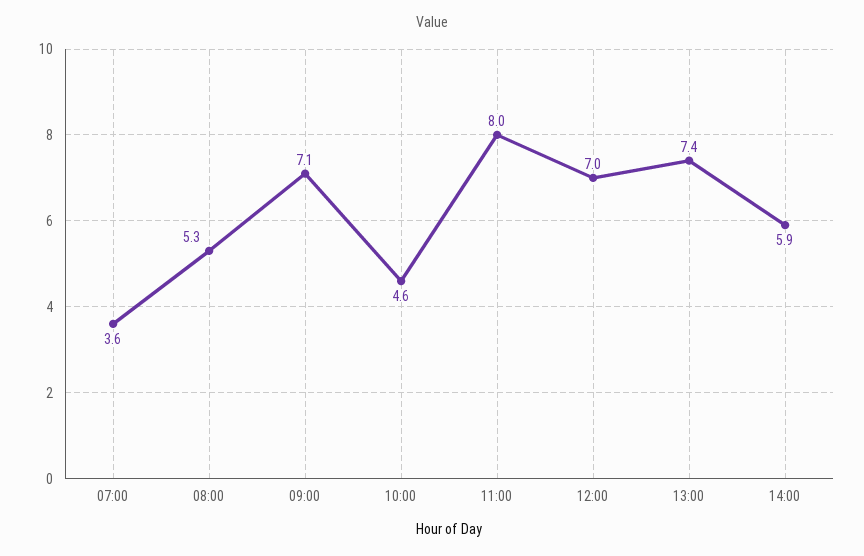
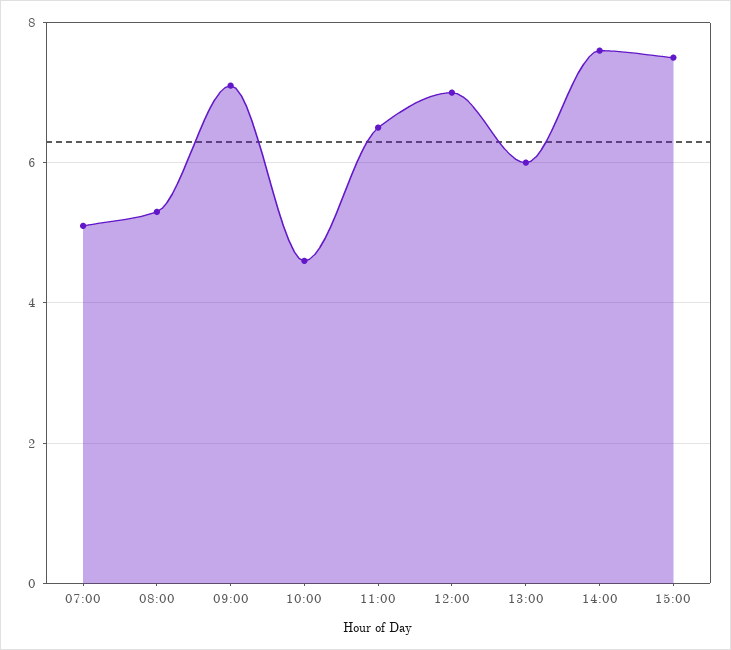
07:00: 3.6 -> 5
11:00: 8 -> 6.5
13:00: 7.4 -> 6
14:00: 5.9 -> 7.5
15:00: none -> 7.5

